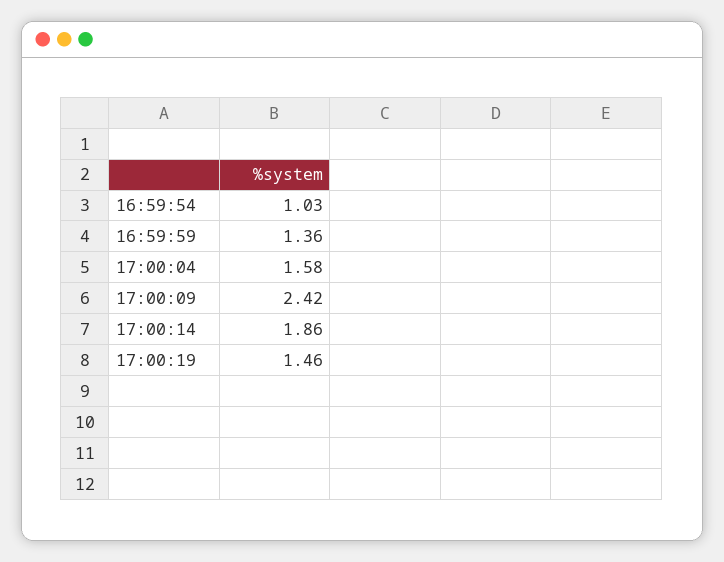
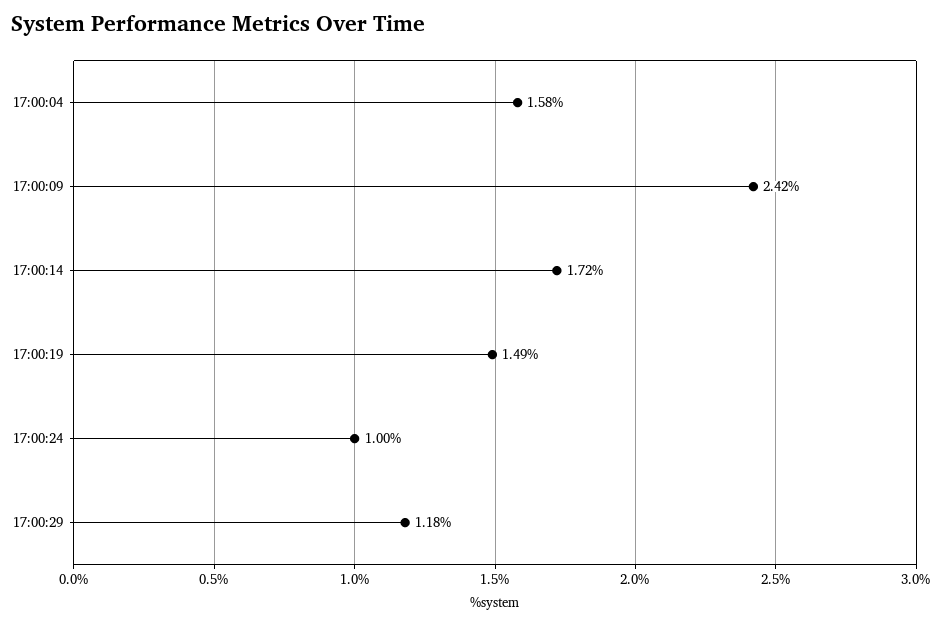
16:59:54: 1.03 -> none
16:59:59: 1.36 -> none
17:00:14: 1.86 -> 1.72
17:00:19: 1.46 -> 1.49
17:00:24: none -> 1
17:00:29: none -> 1.18

